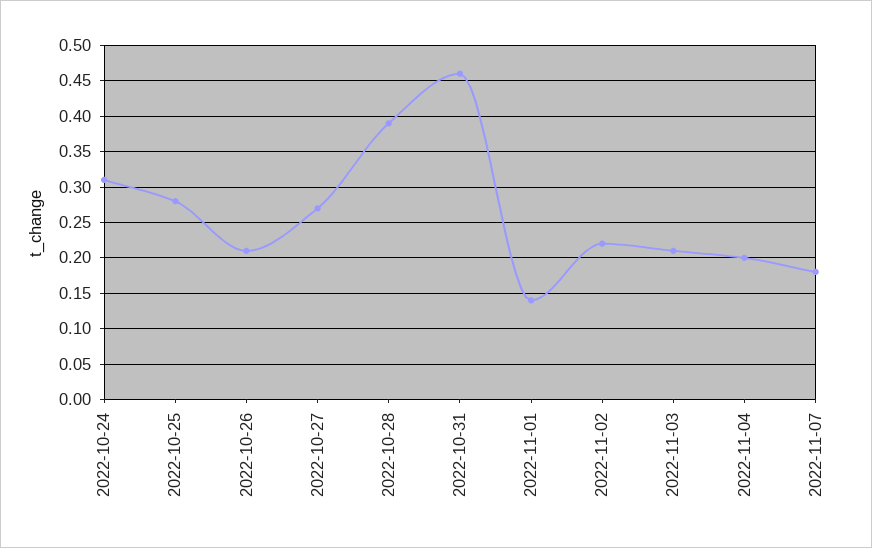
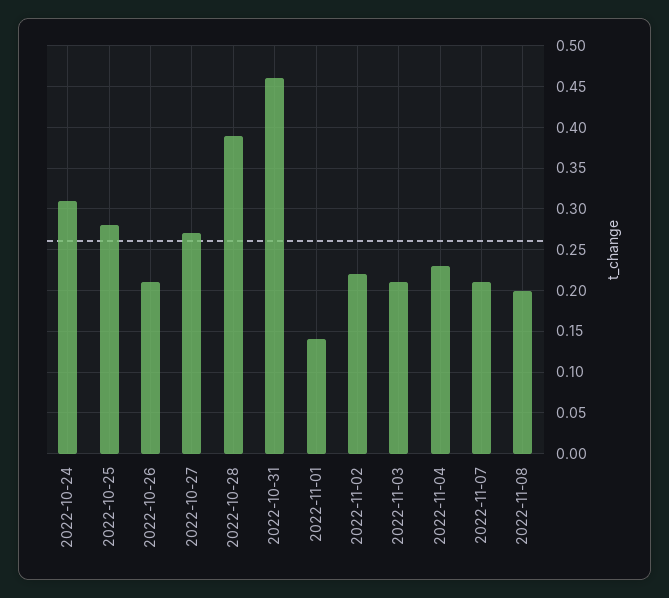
2022-11-04: 0.2 -> 0.23
2022-11-07: 0.18 -> 0.21
2022-11-08: none -> 0.2

